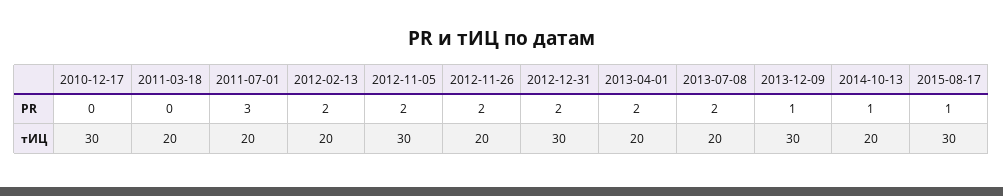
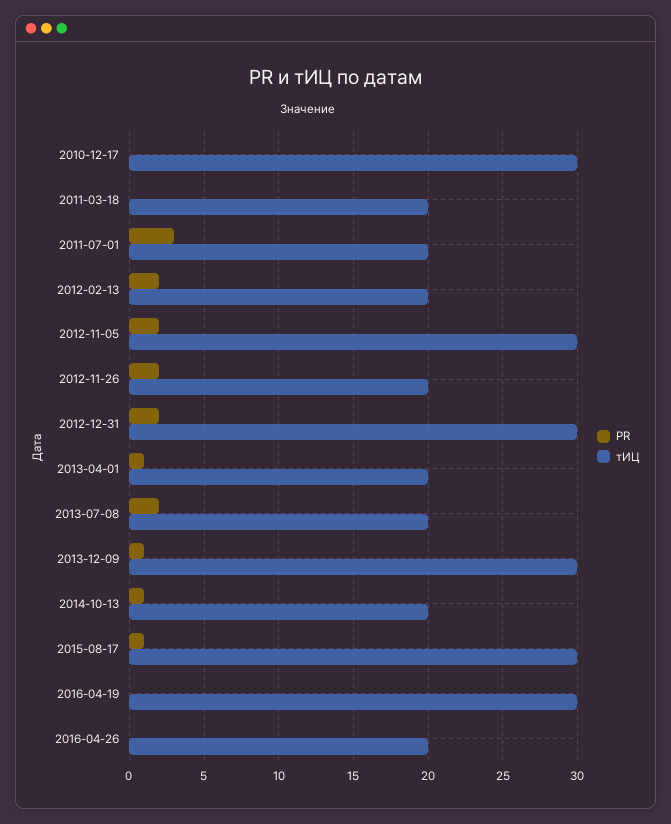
PR, 2013-04-01: 2 -> 1
PR, 2016-04-19: none -> 0
тИЦ, 2016-04-19: none -> 30
PR, 2016-04-26: none -> 0
тИЦ, 2016-04-26: none -> 20

